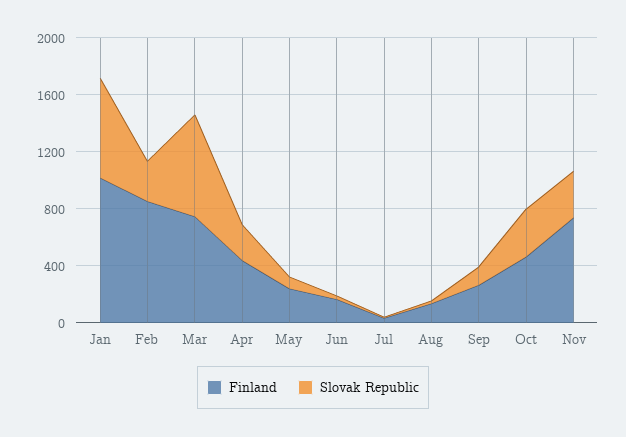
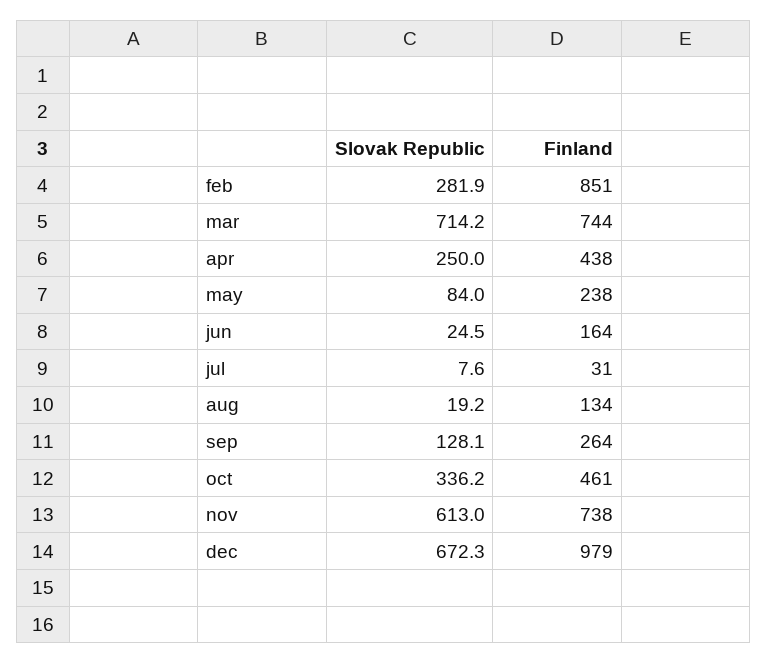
Finland, Jan: 1000 -> none
Slovak Republic, Jan: 700 -> none
Slovak Republic, Nov: 300 -> 613
Slovak Republic, dec: none -> 672.3
Finland, dec: none -> 979

